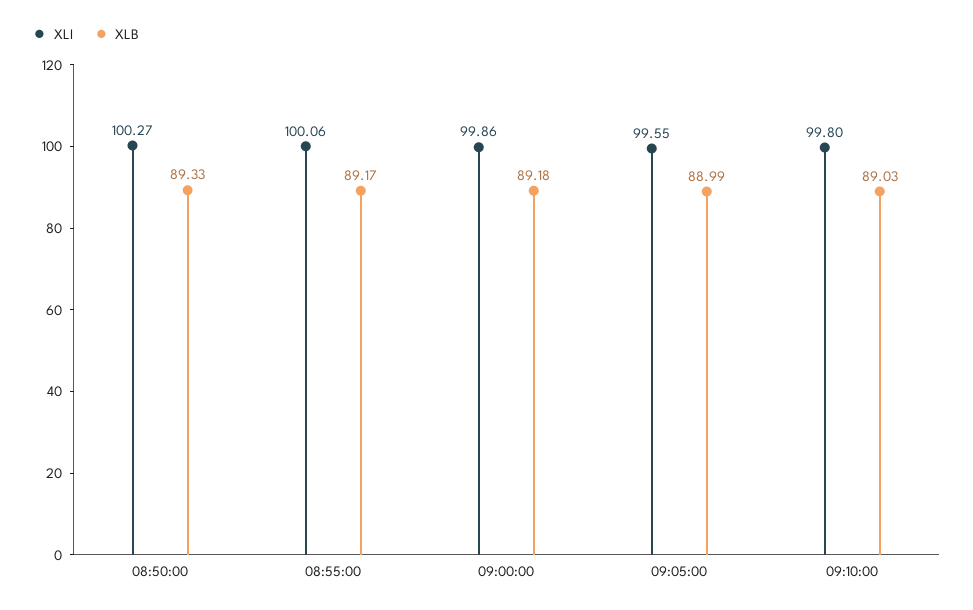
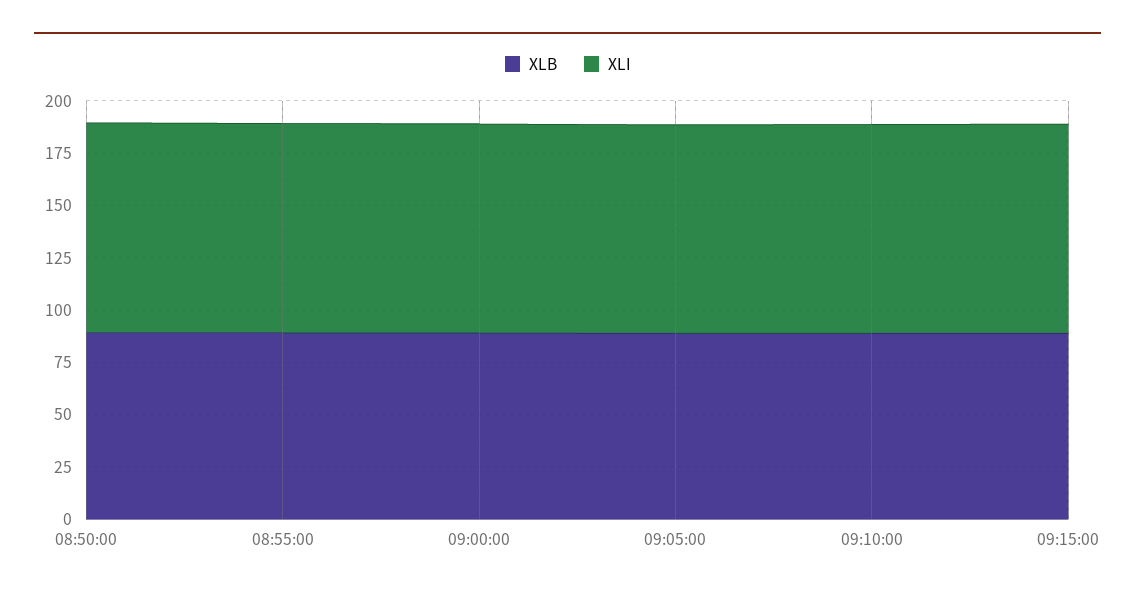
XLB, 09:15:00: none -> 90
XLI, 09:15:00: none -> 100

